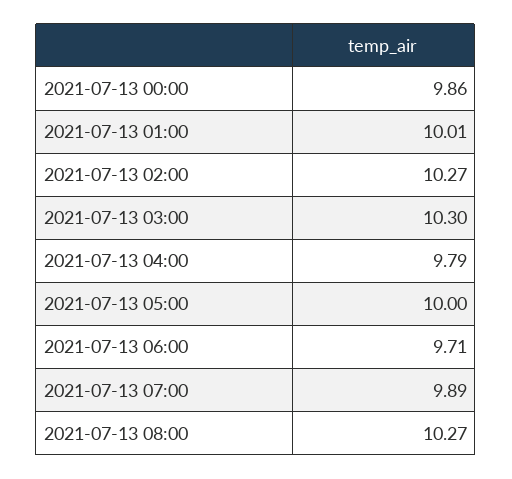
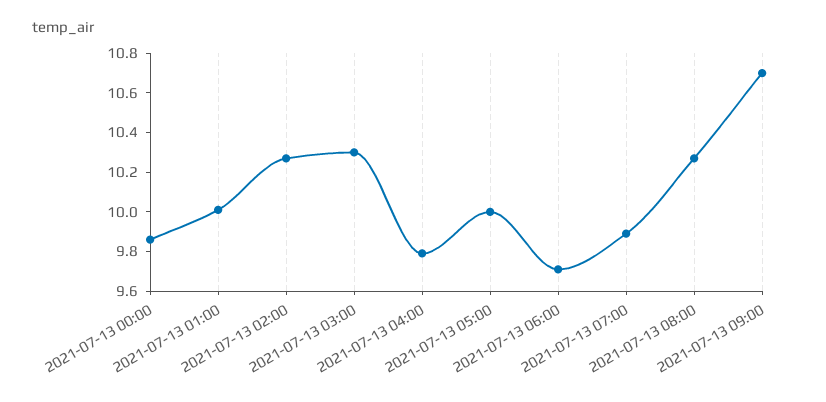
2021-07-13 09:00: none -> 10.7

